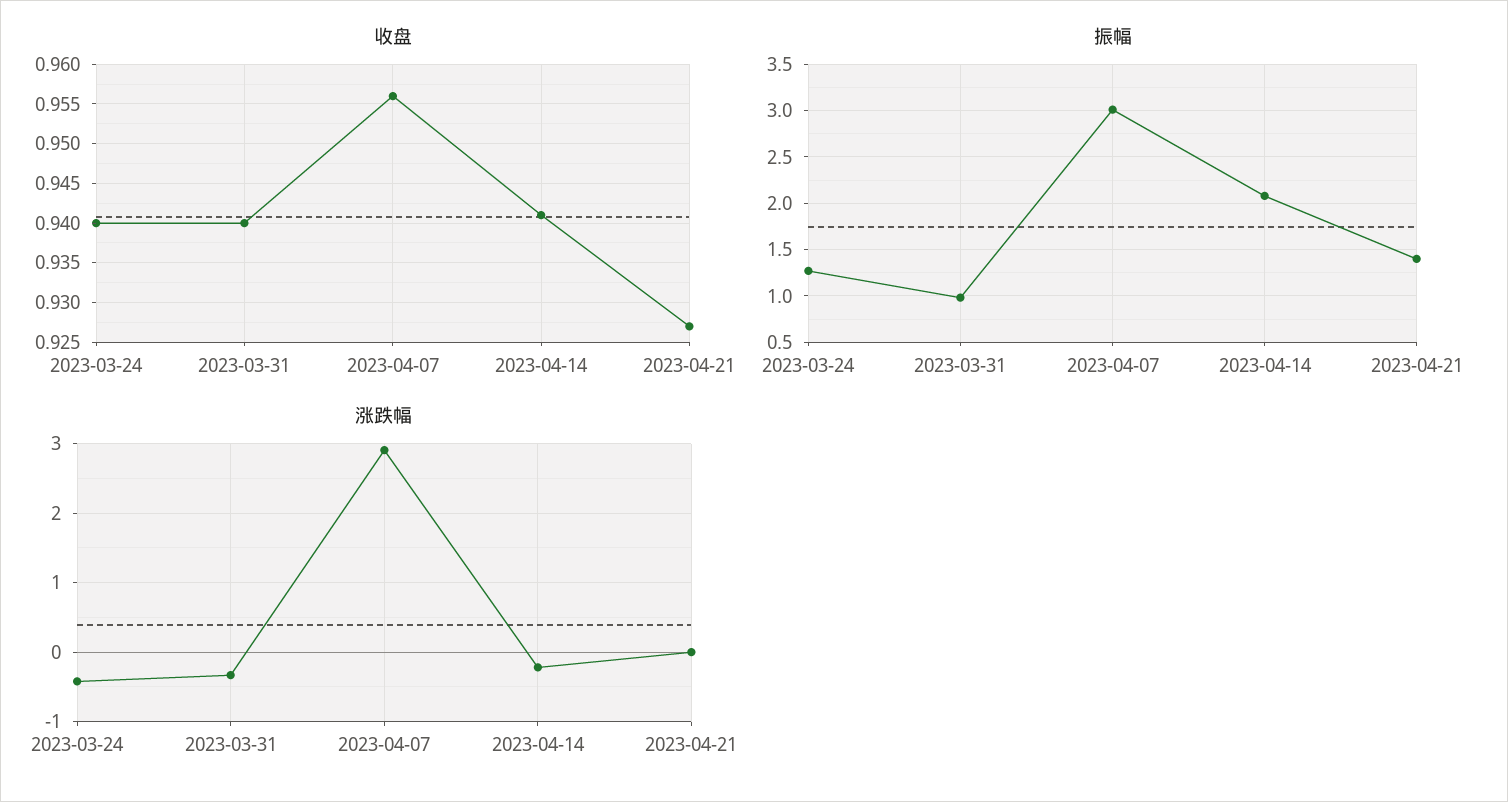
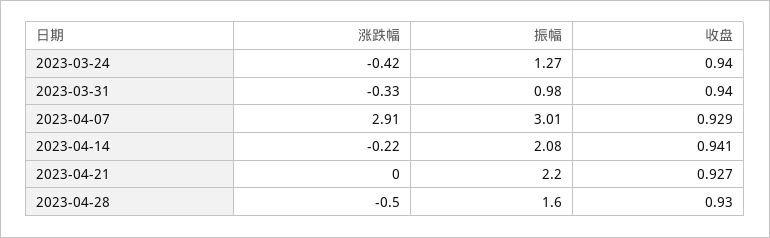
收盘, 2023-04-07: 0.956 -> 0.929
振幅, 2023-04-21: 1.4 -> 2.2
涨跌幅, 2023-04-28: none -> -0.5
振幅, 2023-04-28: none -> 1.6
收盘, 2023-04-28: none -> 0.93

